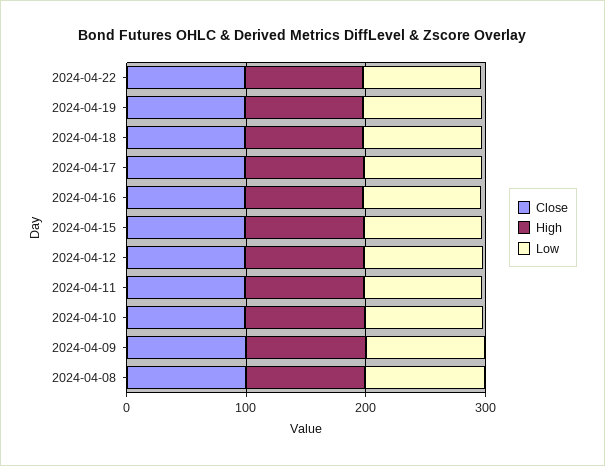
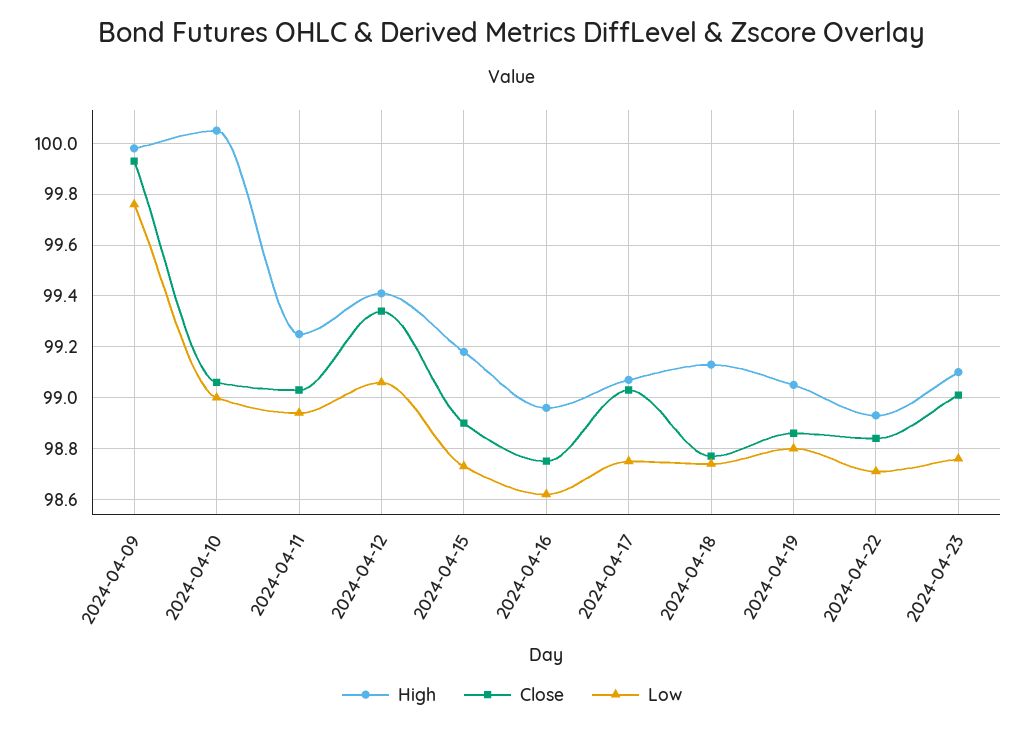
Close, 2024-04-08: 100 -> none
High, 2024-04-08: 100 -> none
Low, 2024-04-08: 100 -> none
High, 2024-04-23: none -> 99.1
Close, 2024-04-23: none -> 99
Low, 2024-04-23: none -> 98.75

